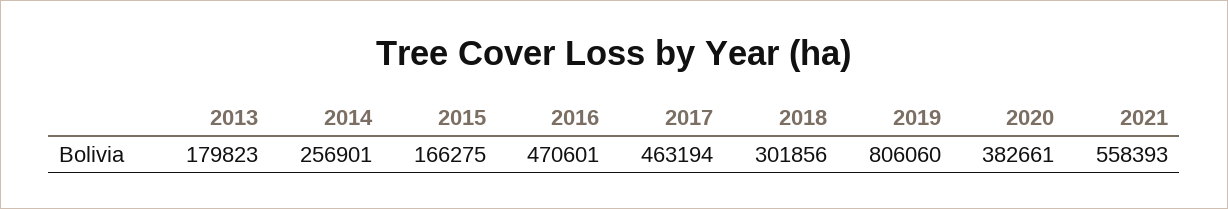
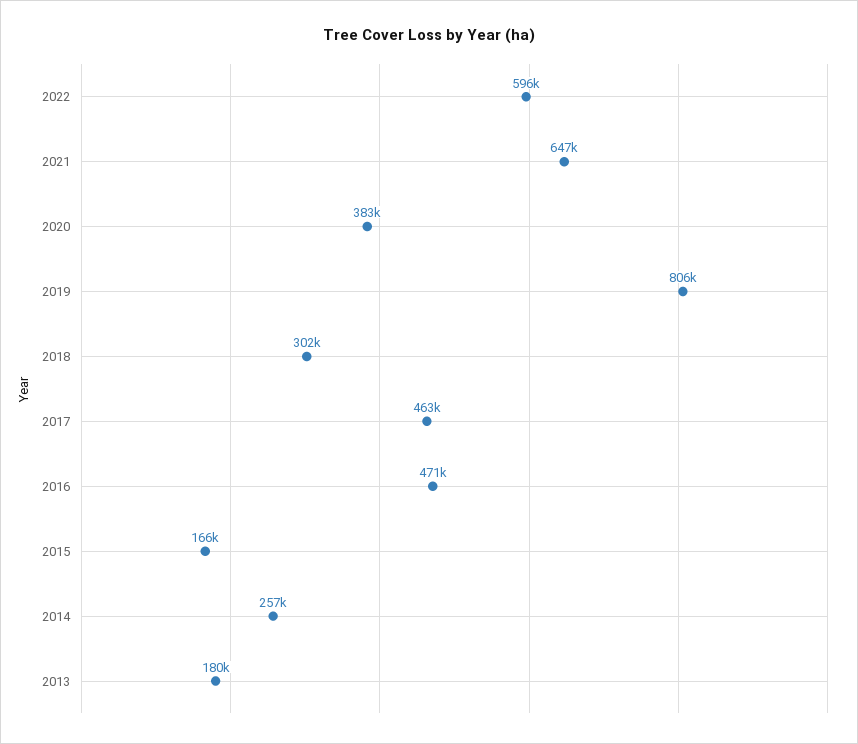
2021: 558393 -> 647000
2022: none -> 596000

